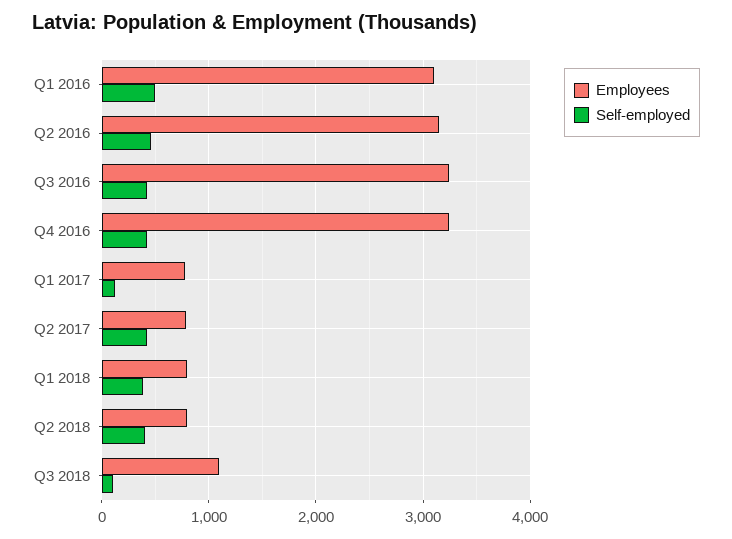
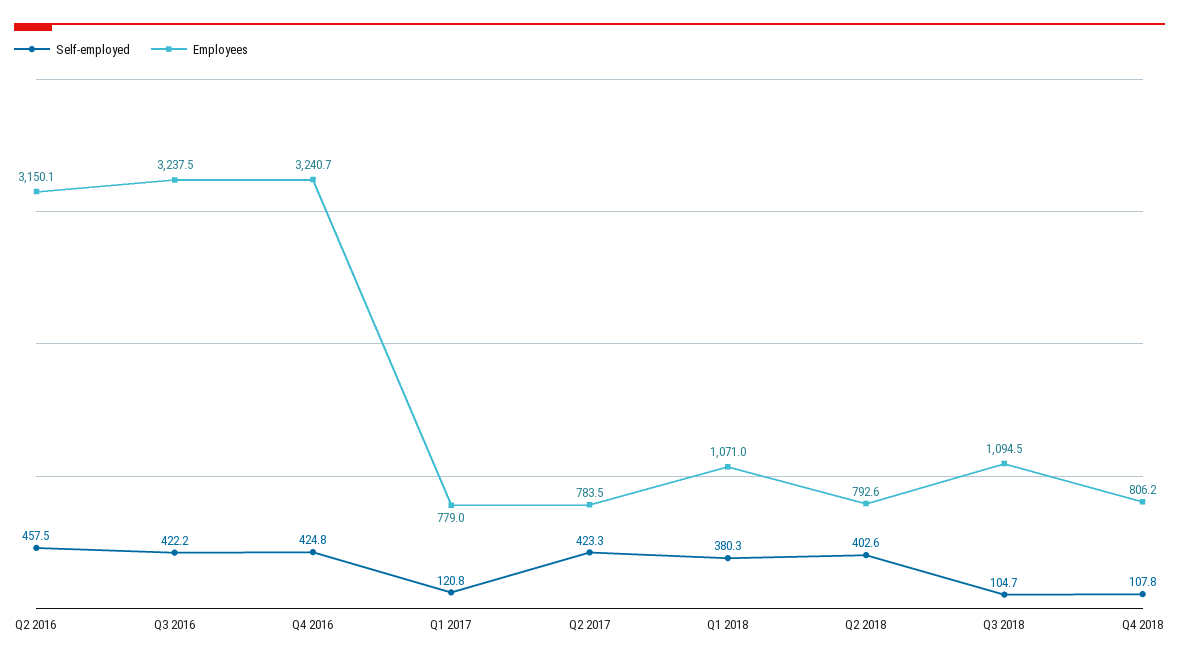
Employees, Q1 2016: 3100 -> none
Self-employed, Q1 2016: 500 -> none
Employees, Q1 2018: 800 -> 1071
Self-employed, Q4 2018: none -> 107.8
Employees, Q4 2018: none -> 806.2

